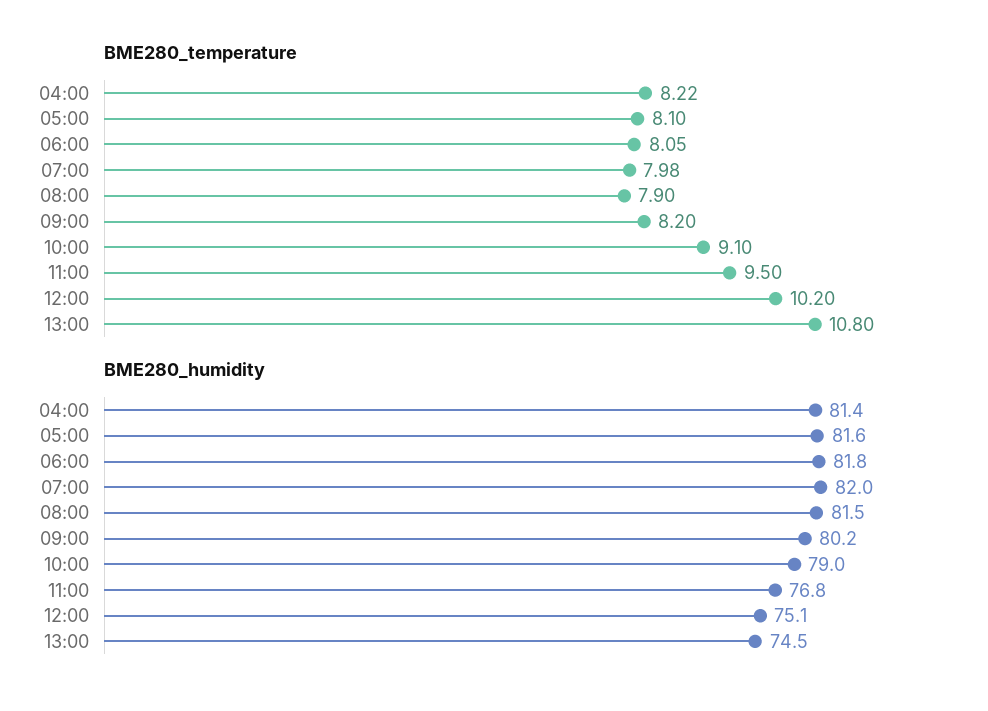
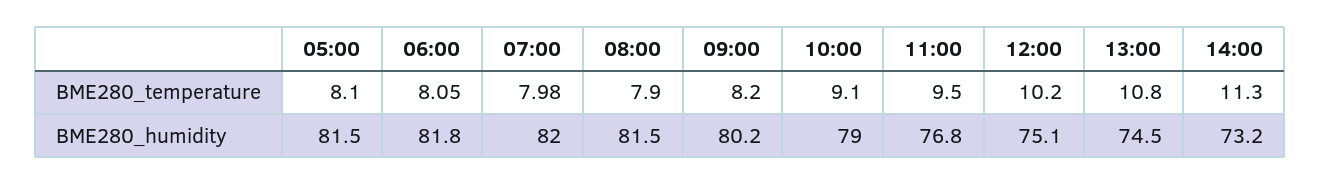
BME280_temperature, 04:00: 8.22 -> none
BME280_humidity, 04:00: 81.4 -> none
BME280_humidity, 05:00: 81.6 -> 81.5
BME280_temperature, 14:00: none -> 11.3
BME280_humidity, 14:00: none -> 73.2

